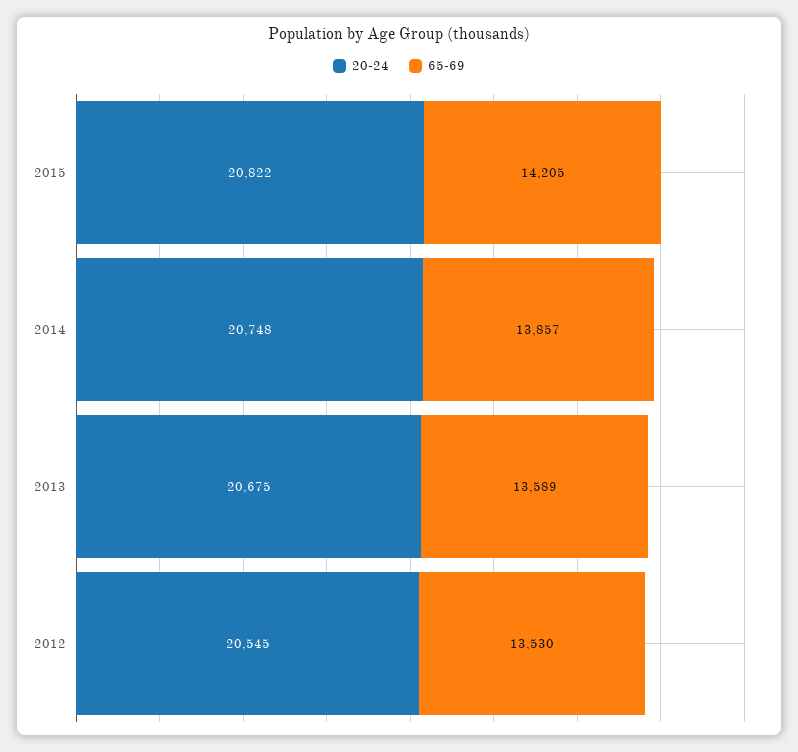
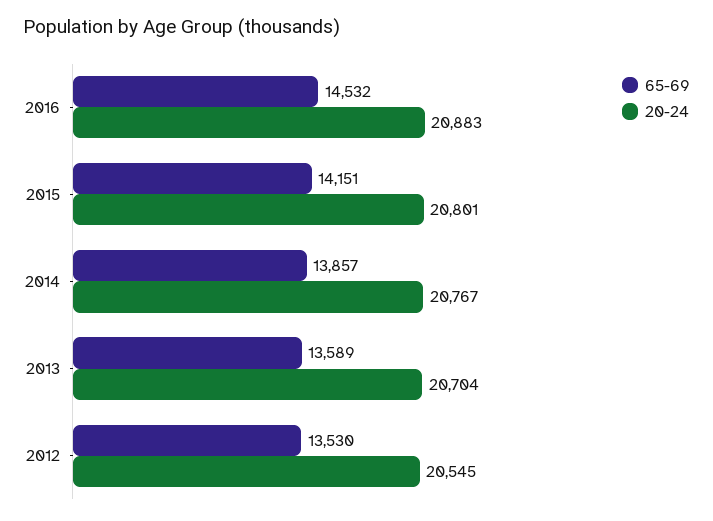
20-24, 2015: 20822 -> 20801
65-69, 2015: 14205 -> 14151
20-24, 2014: 20748 -> 20767
20-24, 2013: 20675 -> 20704
65-69, 2016: none -> 14532
20-24, 2016: none -> 20883

